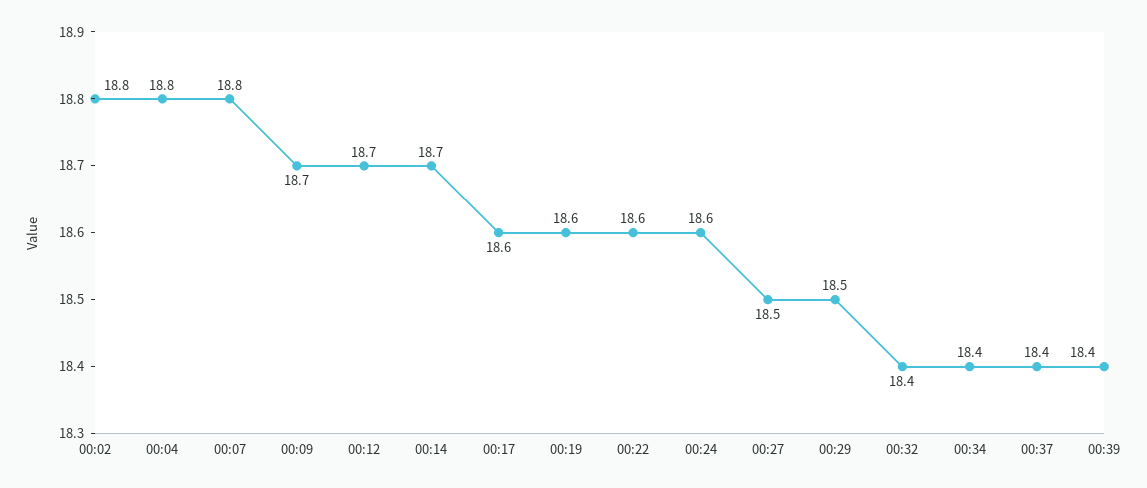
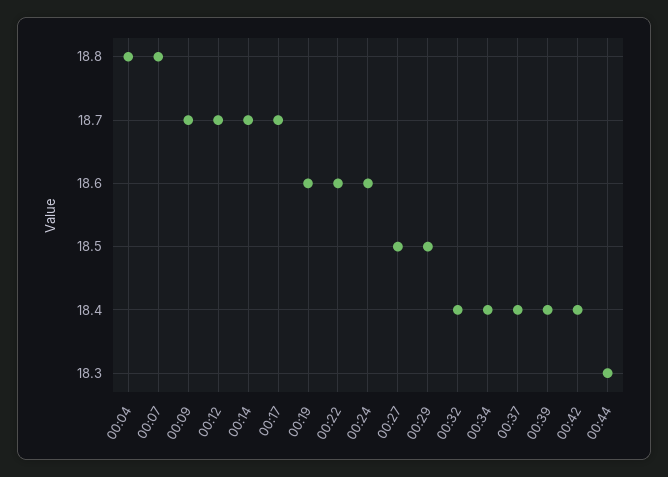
00:02: 18.8 -> none
00:17: 18.6 -> 18.7
00:42: none -> 18.4
00:44: none -> 18.3

